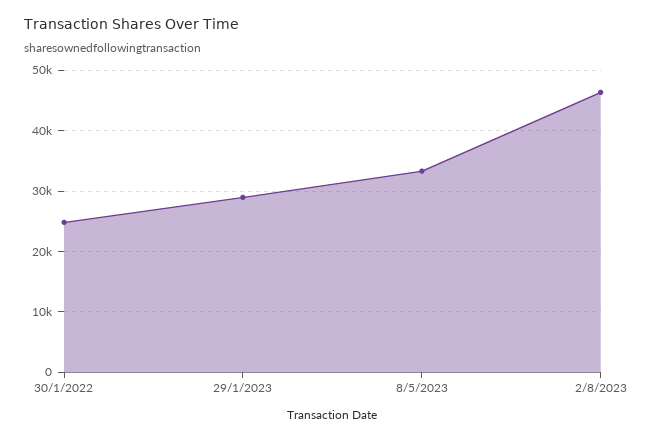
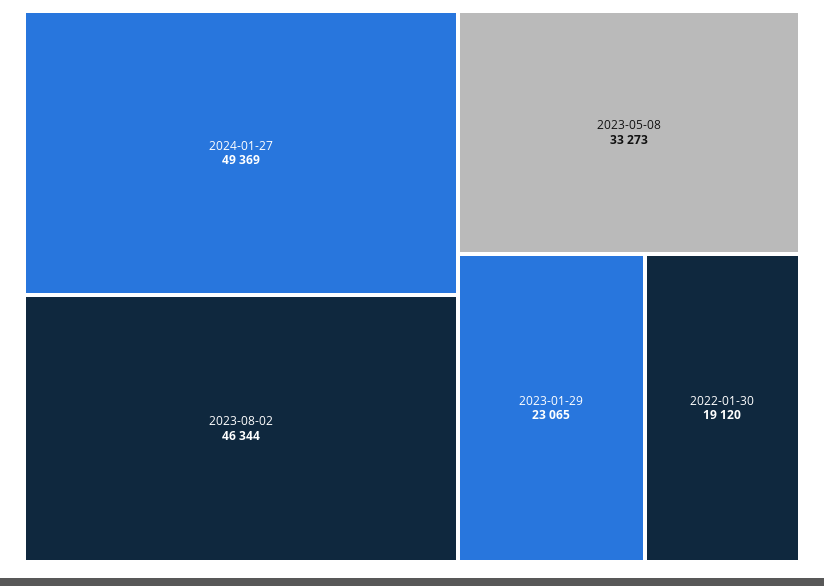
30/1/2022: 25000 -> 19120
29/1/2023: 29000 -> 23065
2024-01-27: none -> 49369

